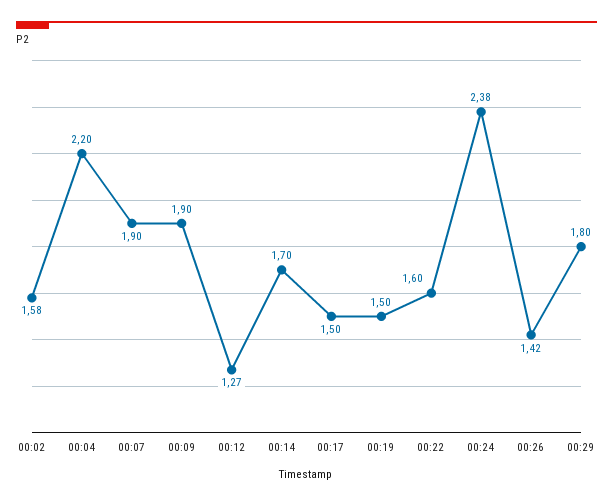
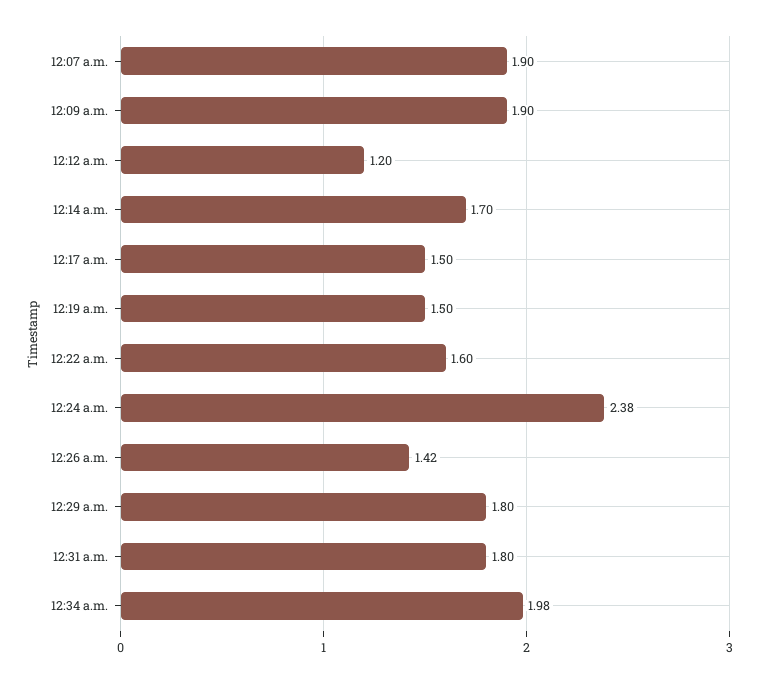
00:02: 1.58 -> none
00:04: 2.2 -> none
00:12: 1.27 -> 1.2
12:31 a.m.: none -> 1.8
12:34 a.m.: none -> 1.98

